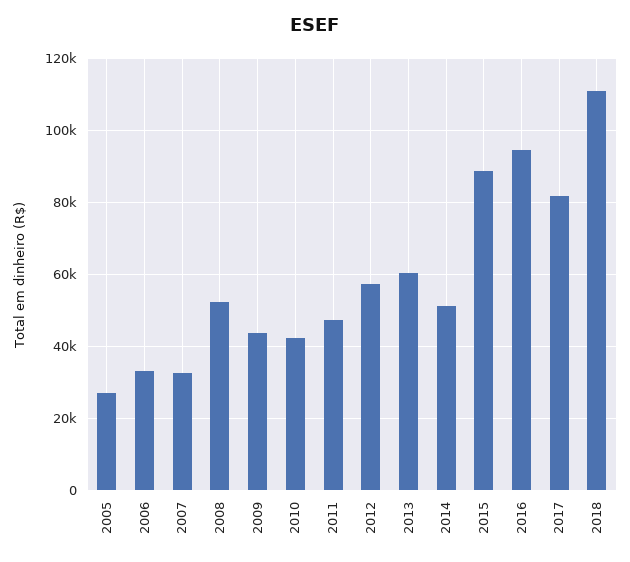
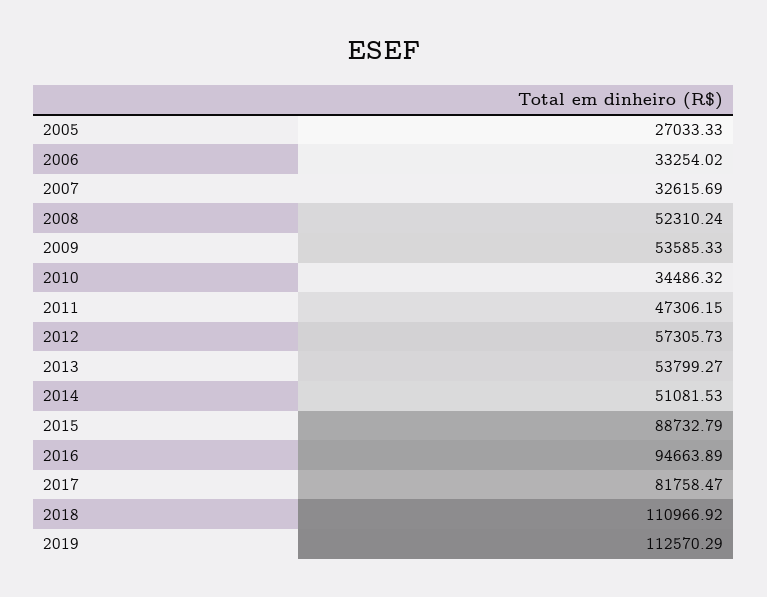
2009: 44000 -> 53585.33
2010: 42000 -> 34486.32
2013: 60000 -> 53799.27
2019: none -> 112570.29

